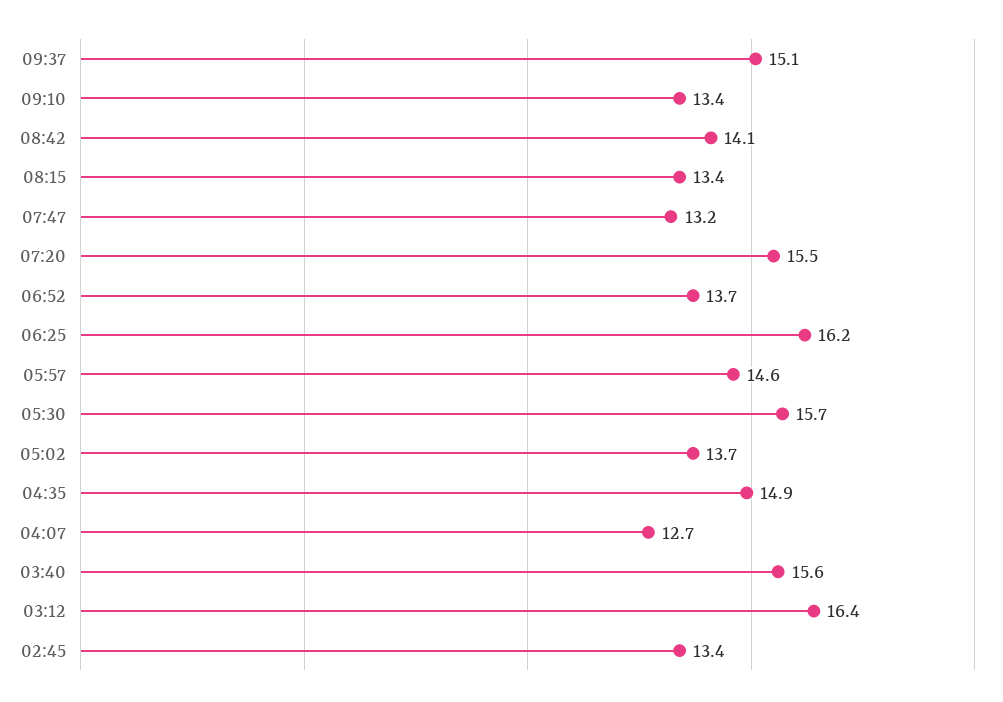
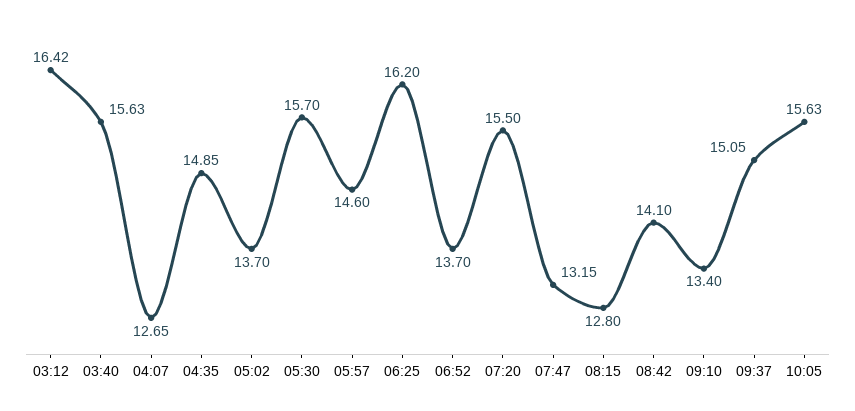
08:15: 13.4 -> 12.8
02:45: 13.4 -> none
10:05: none -> 15.63

